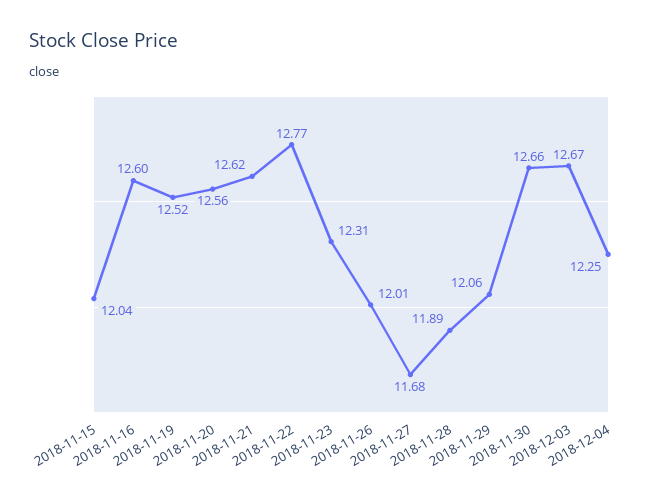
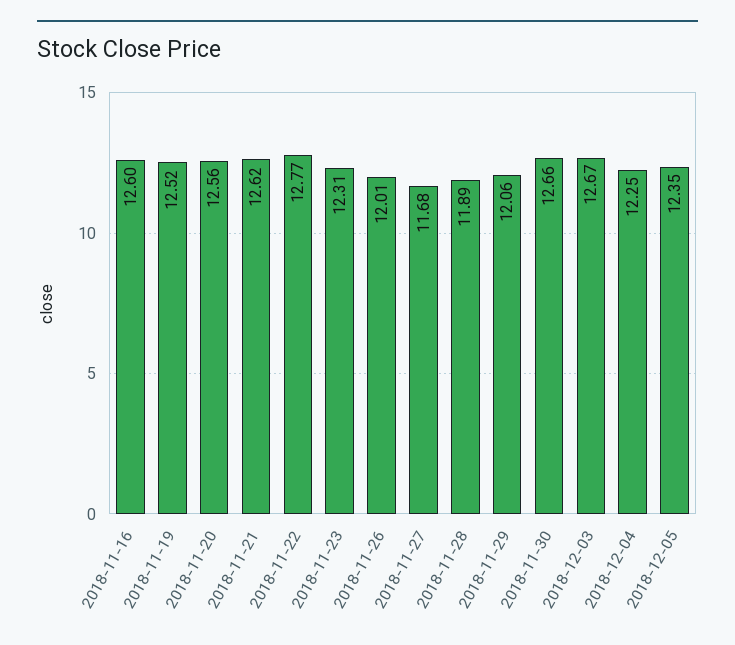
2018-11-15: 12.04 -> none
2018-12-05: none -> 12.35

